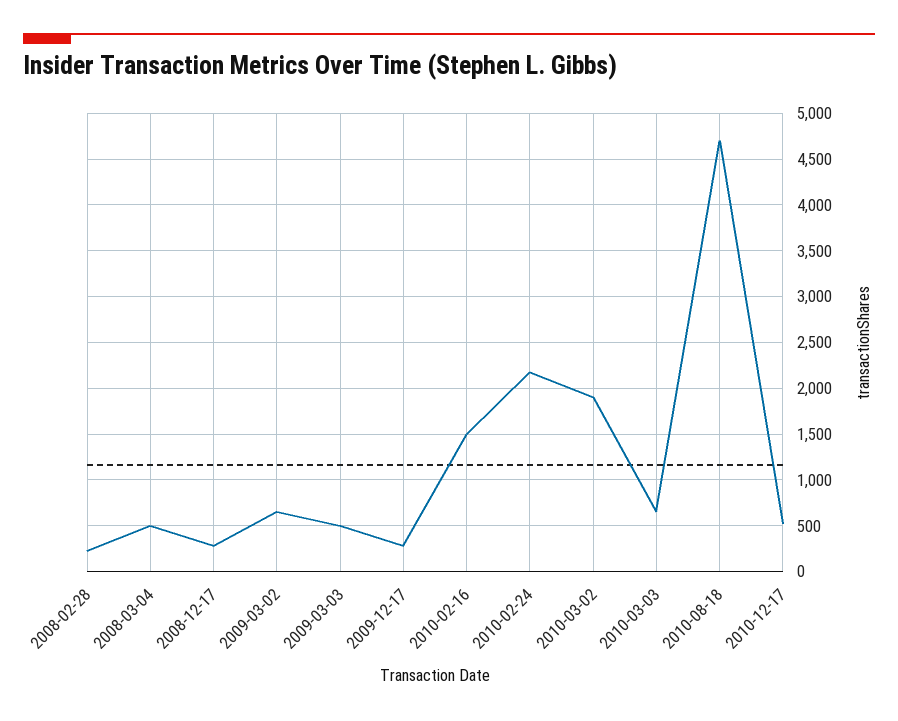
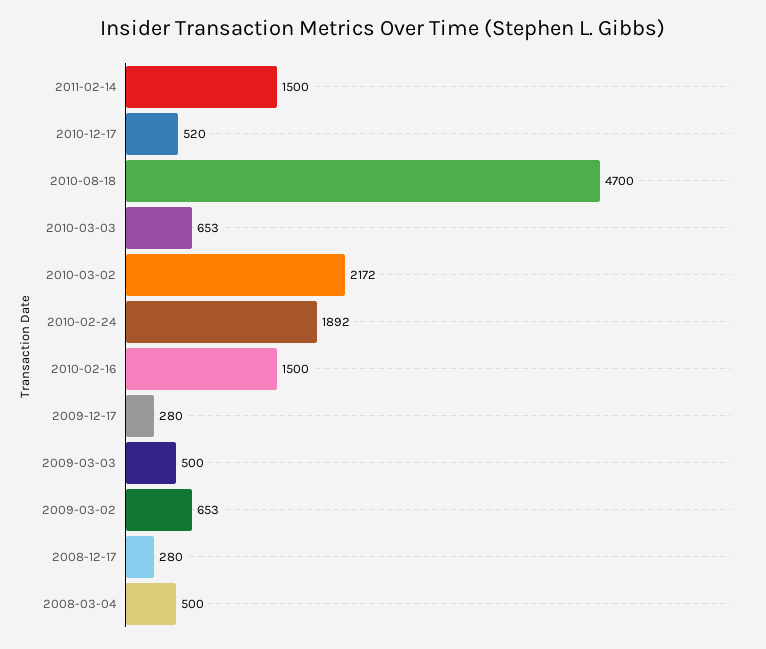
2008-02-28: 200 -> none
2010-02-24: 2200 -> 1892
2010-03-02: 1900 -> 2172
2011-02-14: none -> 1500

